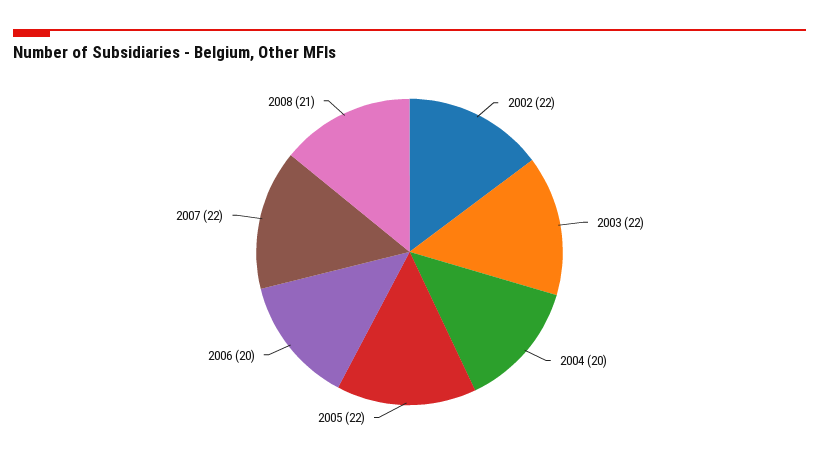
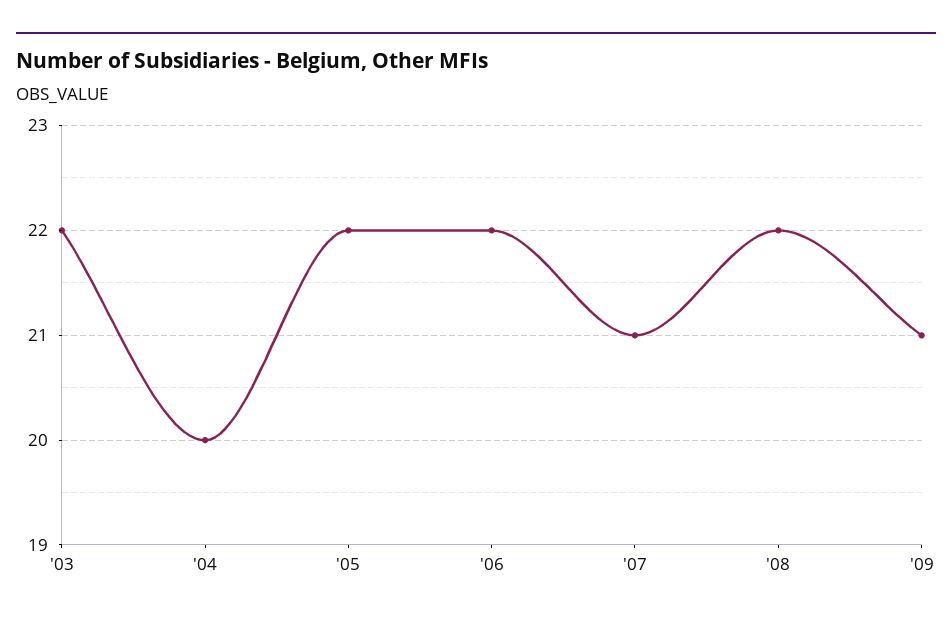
2002: 22 -> none
2006: 20 -> 22
2007: 22 -> 21
2008: 21 -> 22
'09: none -> 21

